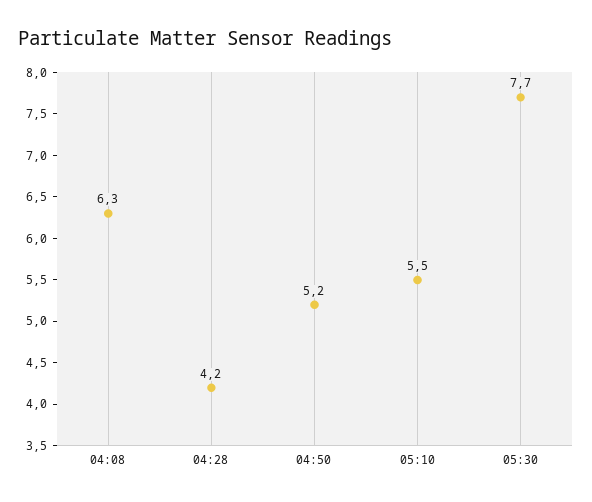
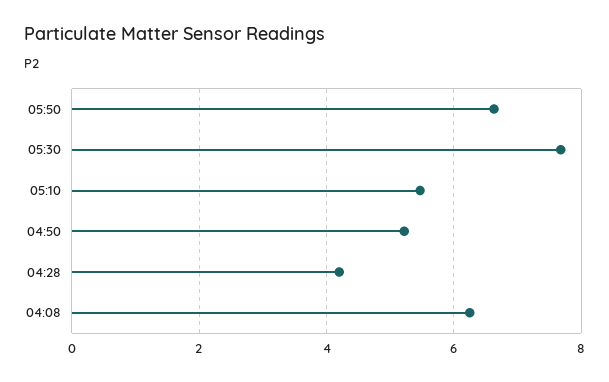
05:50: none -> 6.6

